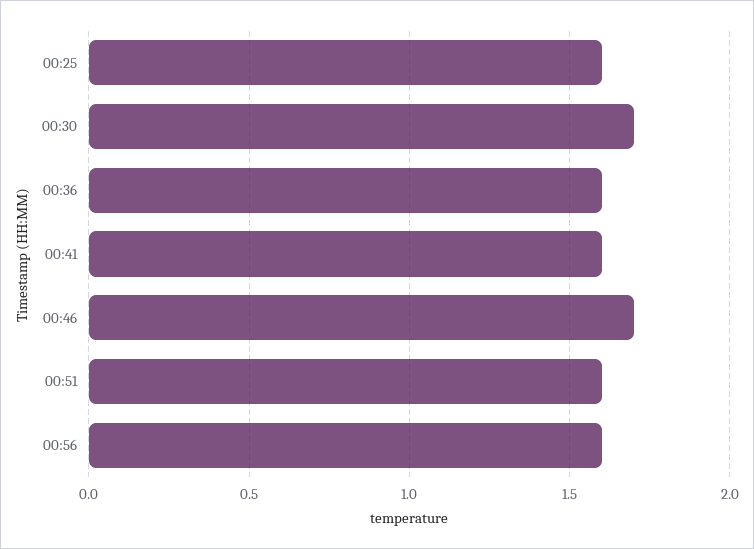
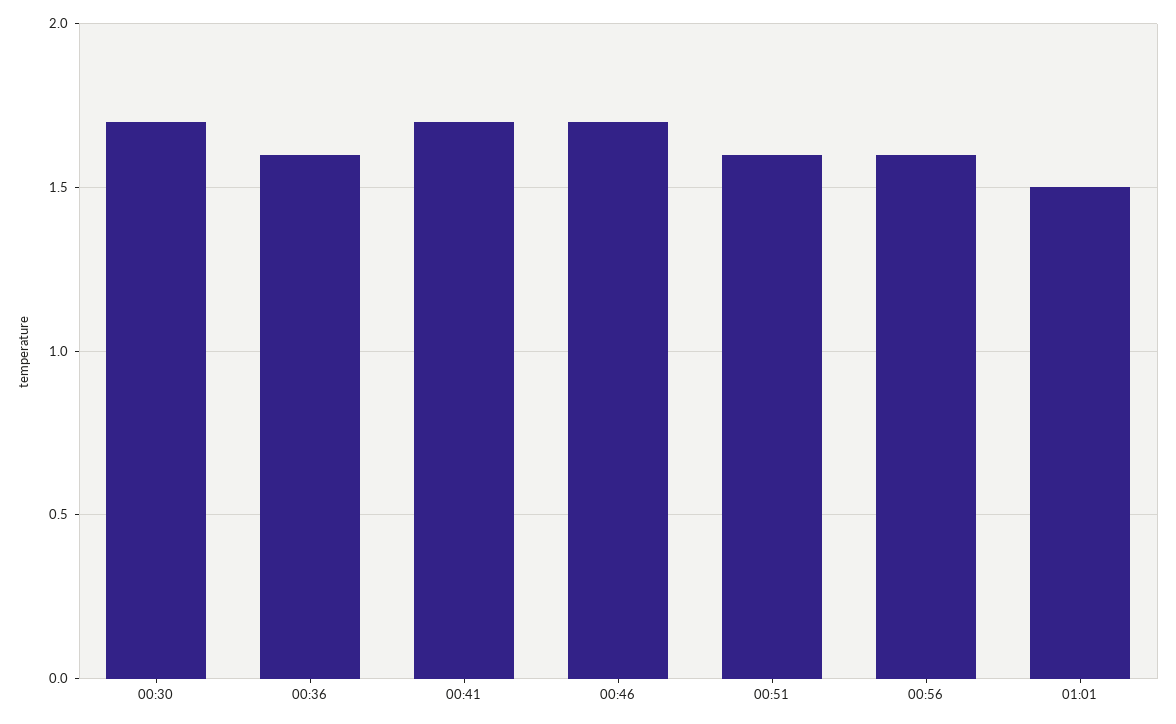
00:25: 1.6 -> none
00:41: 1.6 -> 1.7
01:01: none -> 1.5

